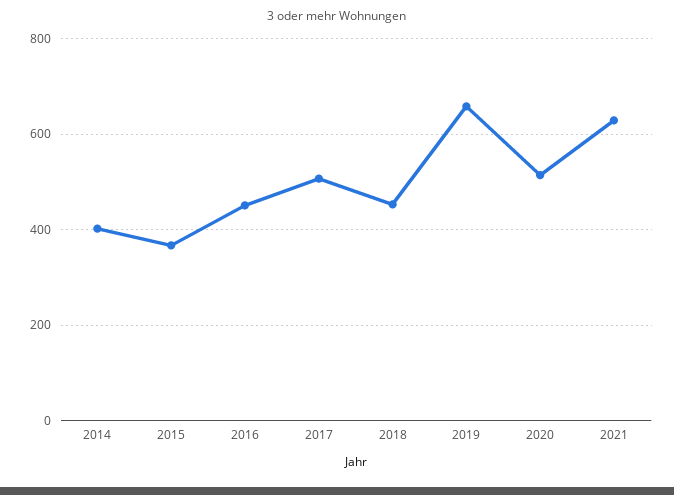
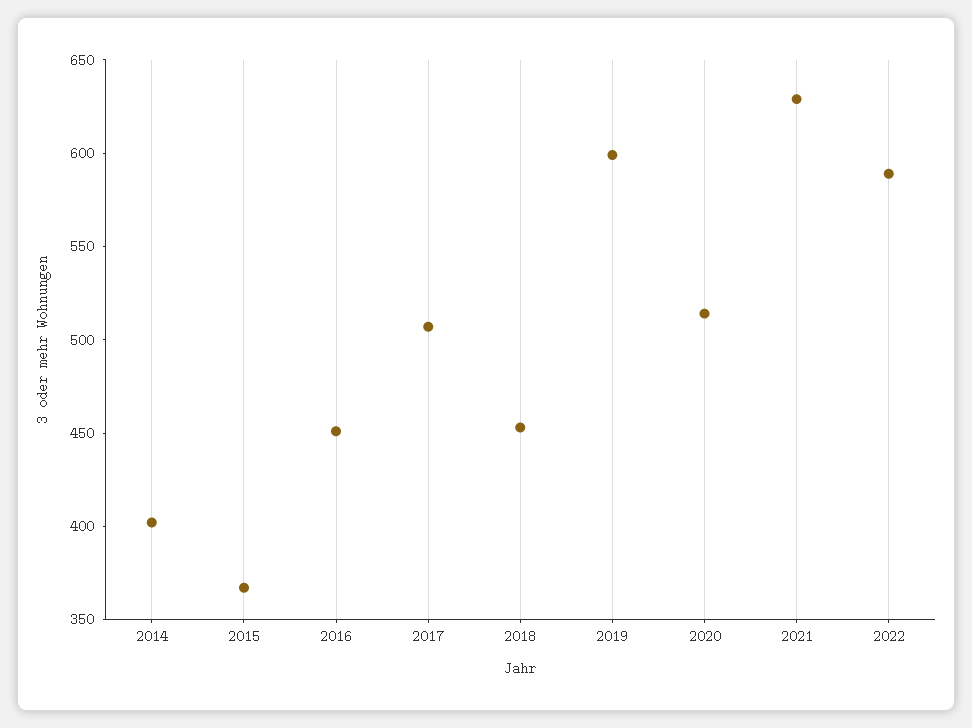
2019: 660 -> 600
2022: none -> 590

